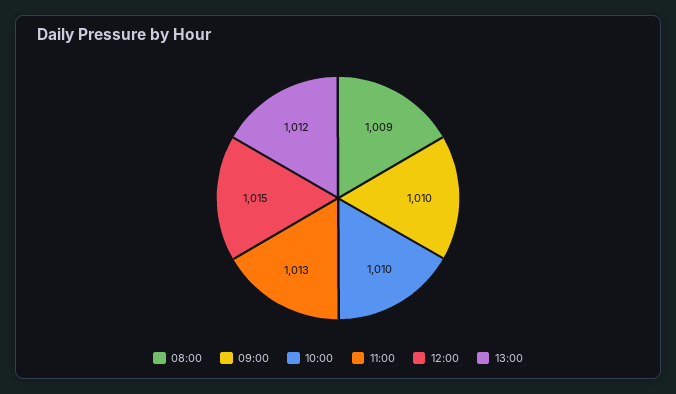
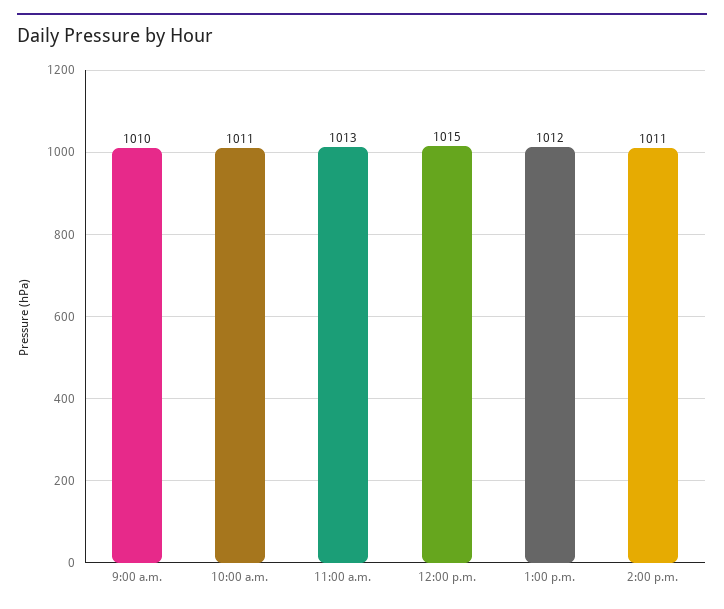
08:00: 1009 -> none
10:00: 1010 -> 1011
2:00 p.m.: none -> 1011

